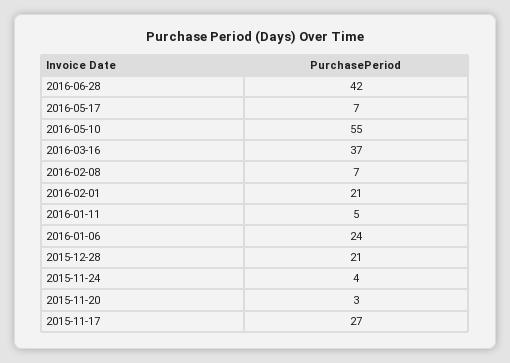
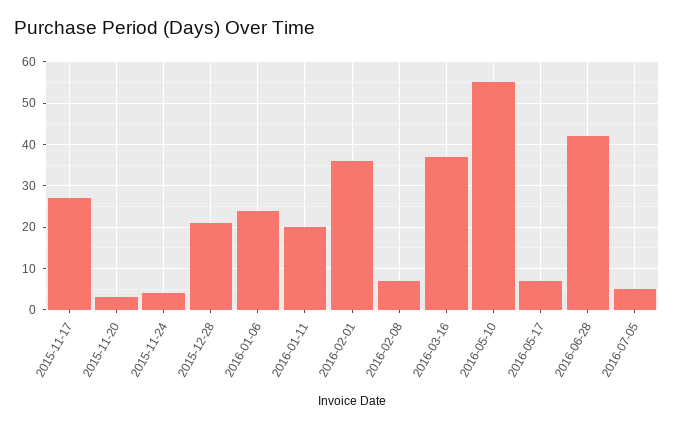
2016-02-01: 21 -> 35
2016-01-11: 5 -> 20
2016-07-05: none -> 5

